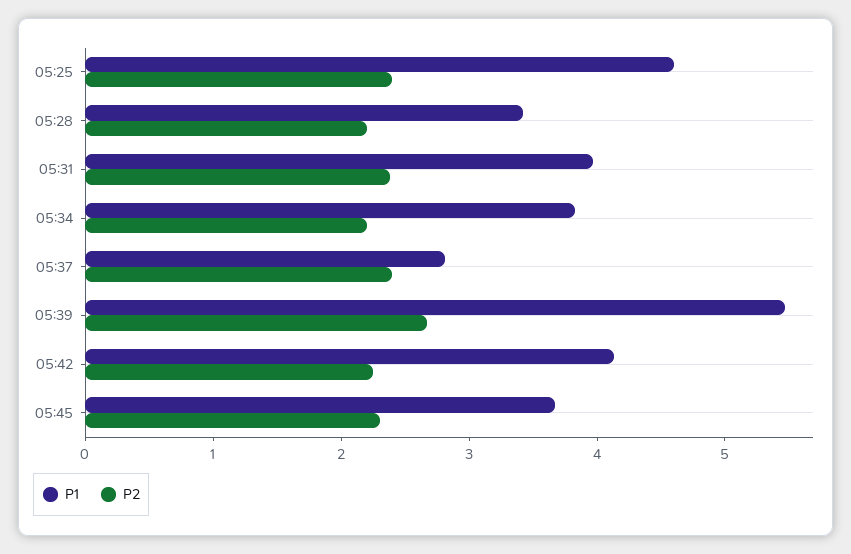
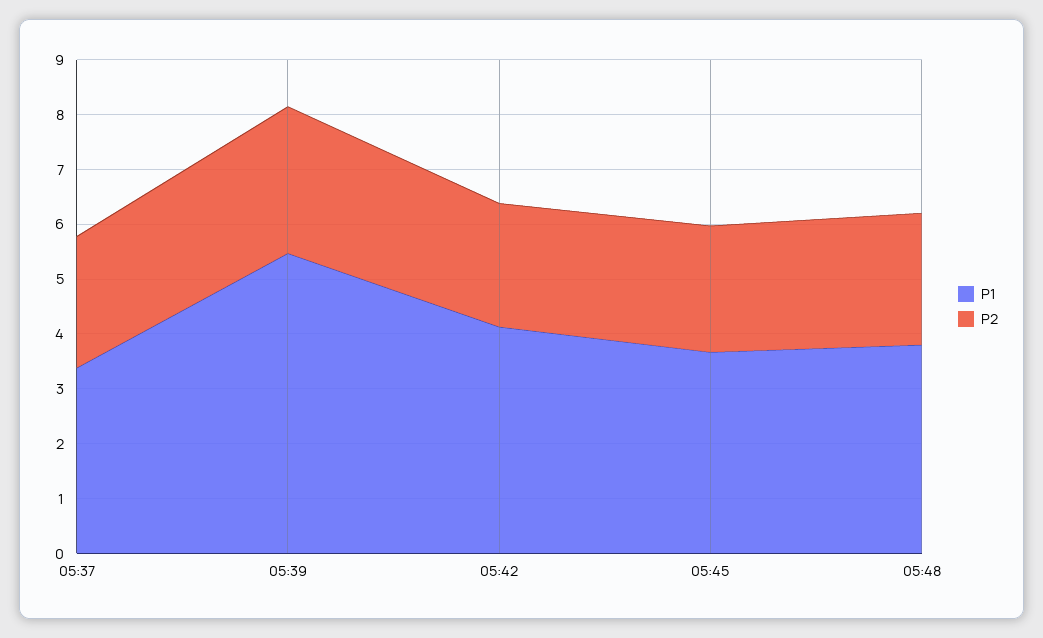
P1, 05:25: 4.6 -> none
P2, 05:25: 2.4 -> none
P1, 05:28: 3.4 -> none
P2, 05:28: 2.2 -> none
P1, 05:31: 4 -> none
P2, 05:31: 2.4 -> none
P1, 05:34: 3.8 -> none
P2, 05:34: 2.2 -> none
P1, 05:37: 2.8 -> 3.4
P1, 05:48: none -> 3.8
P2, 05:48: none -> 2.4

